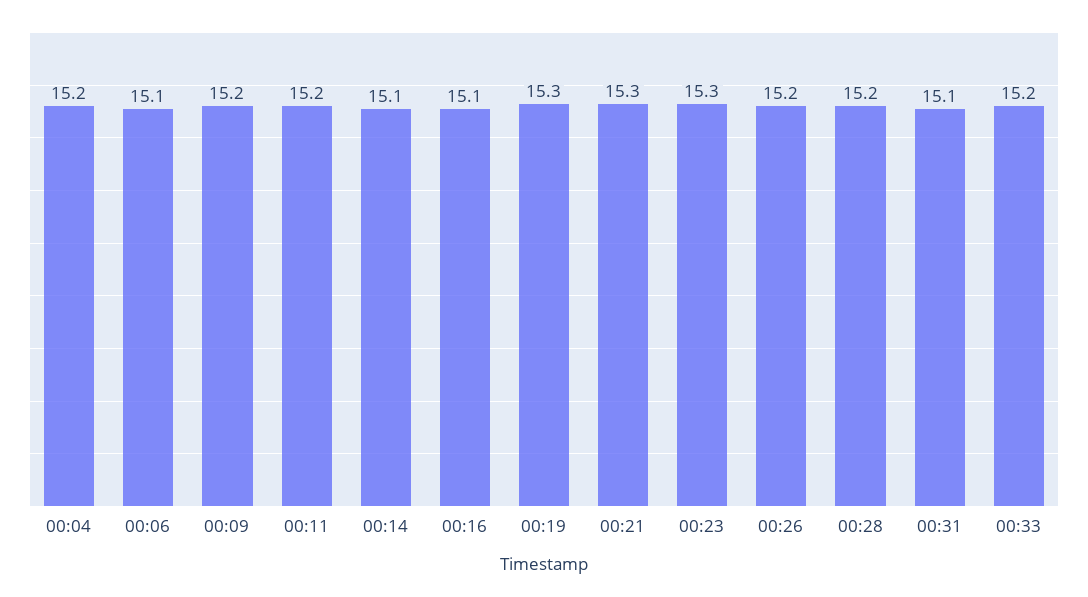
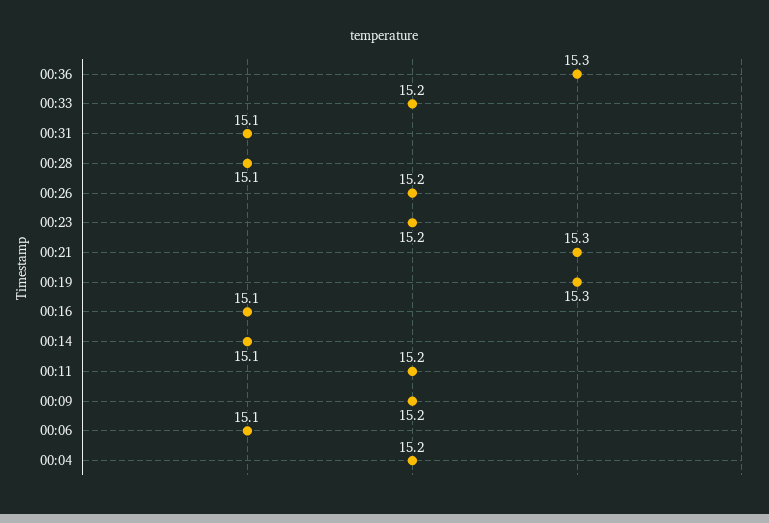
00:23: 15.3 -> 15.2
00:28: 15.2 -> 15.1
00:36: none -> 15.3

